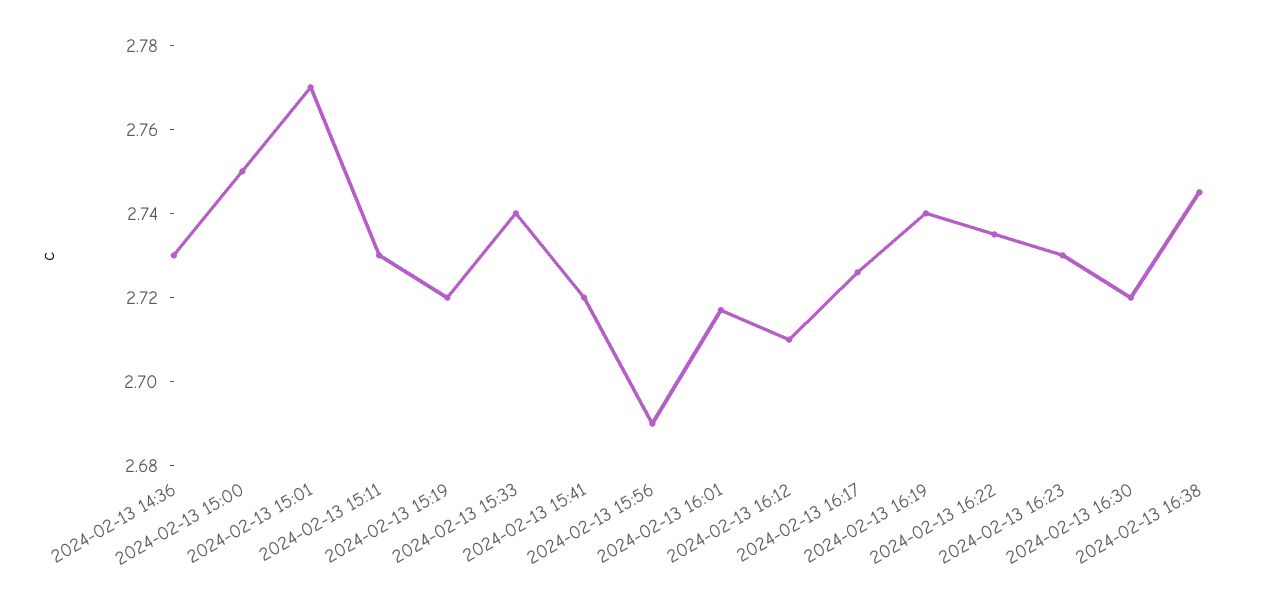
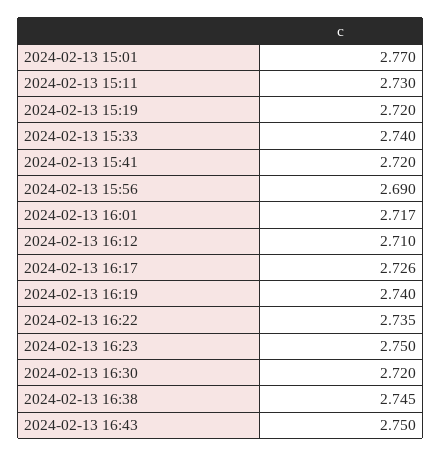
2024-02-13 14:36: 2.73 -> none
2024-02-13 15:00: 2.75 -> none
2024-02-13 16:23: 2.73 -> 2.75
2024-02-13 16:43: none -> 2.75

